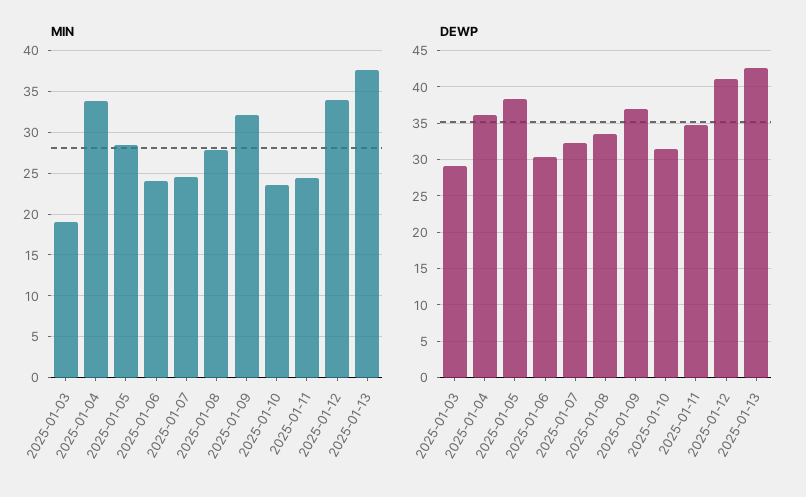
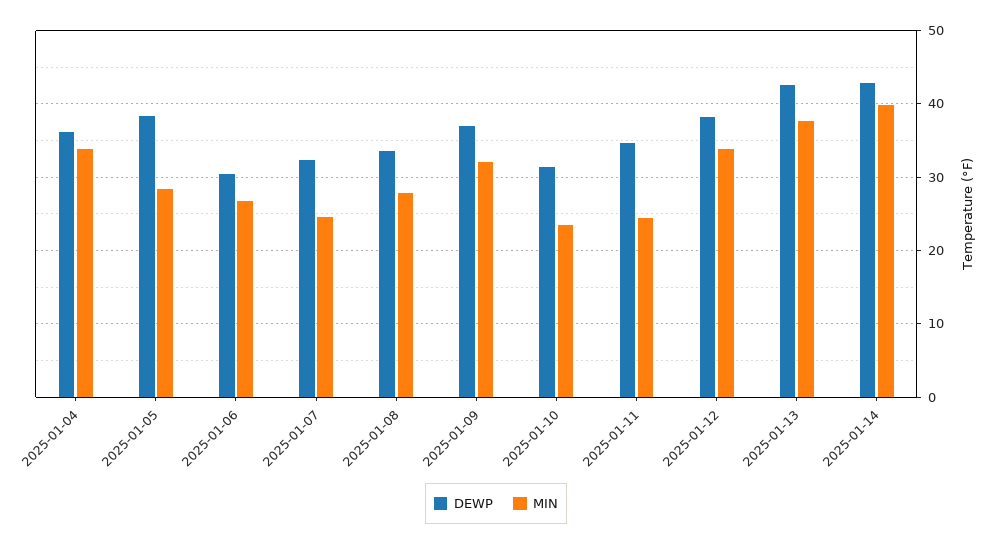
MIN, 2025-01-03: 19 -> none
MIN, 2025-01-06: 24 -> 27
DEWP, 2025-01-03: 29 -> none
DEWP, 2025-01-12: 41 -> 38
DEWP, 2025-01-14: none -> 43
MIN, 2025-01-14: none -> 40

